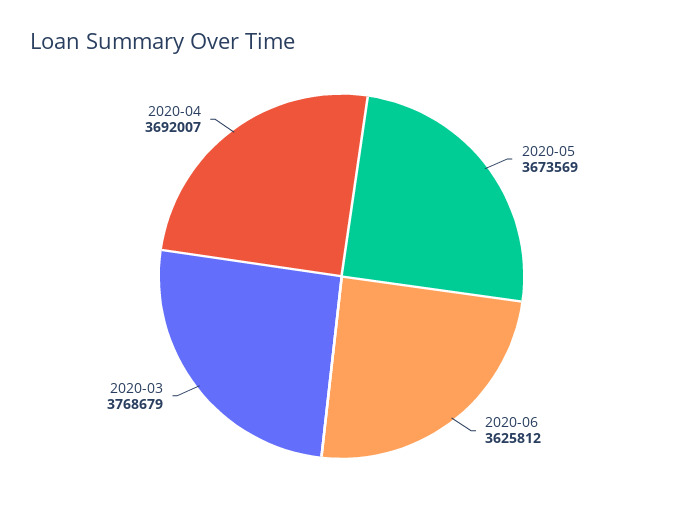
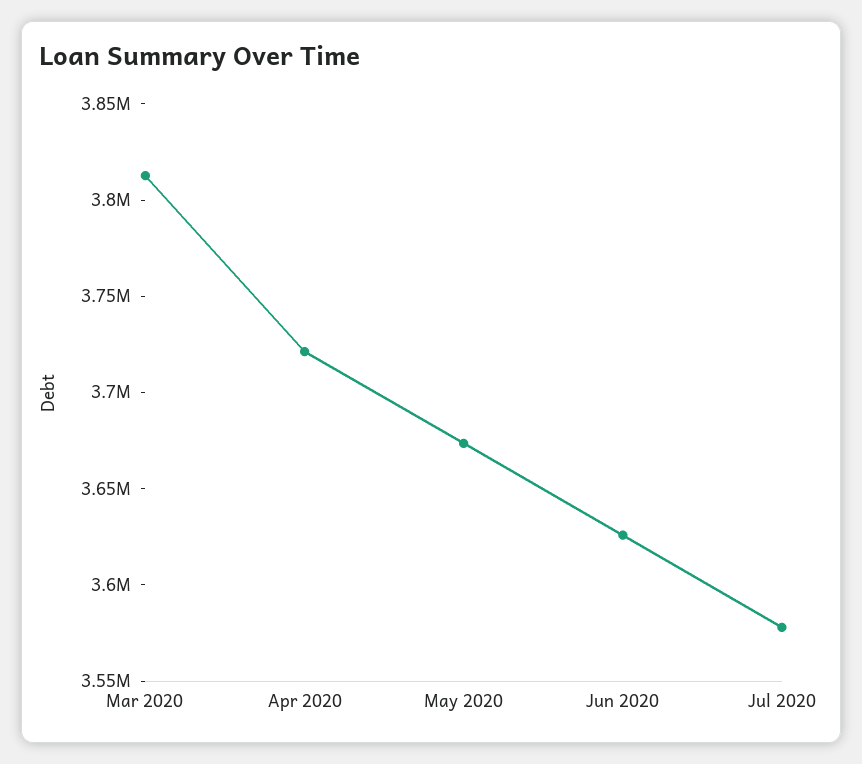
2020-03: 3768679 -> 3810000
2020-04: 3692007 -> 3720000
Jul 2020: none -> 3580000

